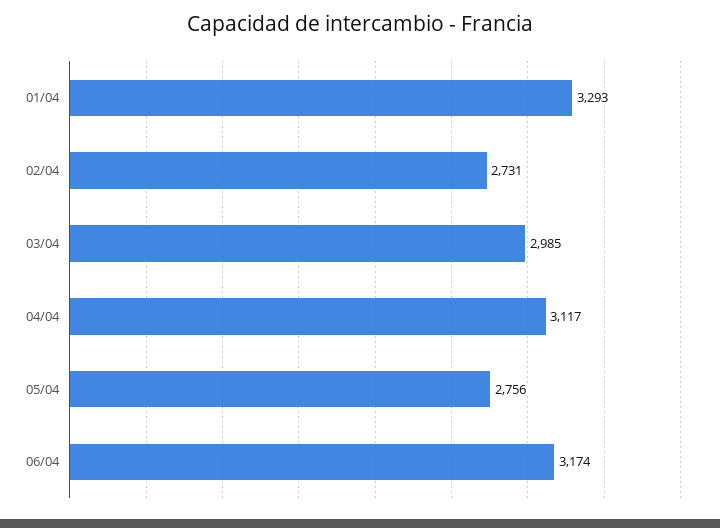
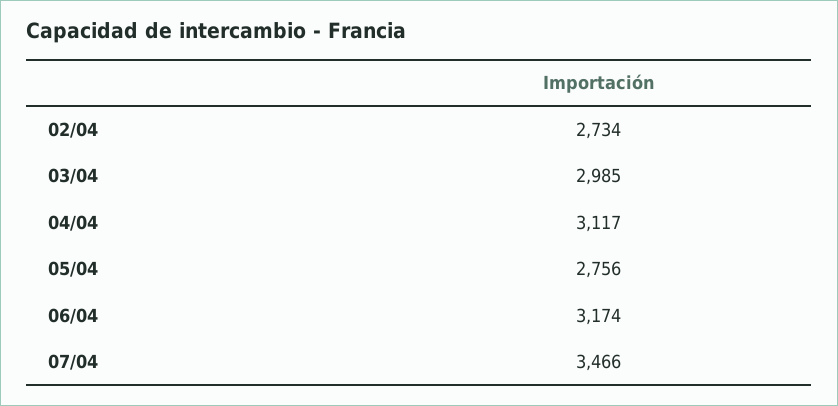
01/04: 3293 -> none
02/04: 2731 -> 2734
07/04: none -> 3466

